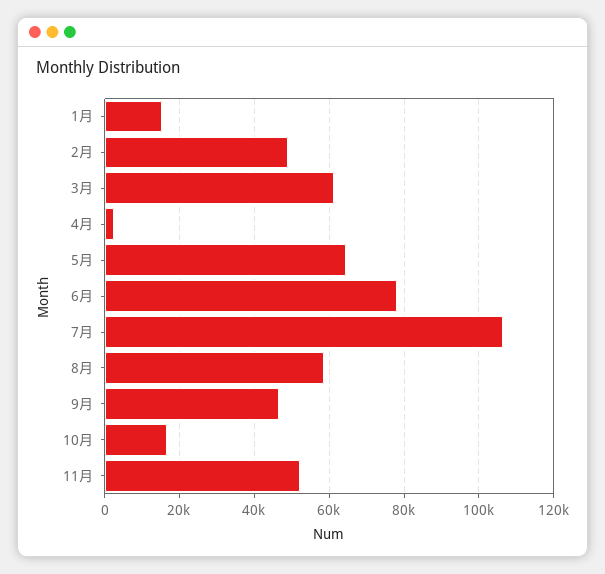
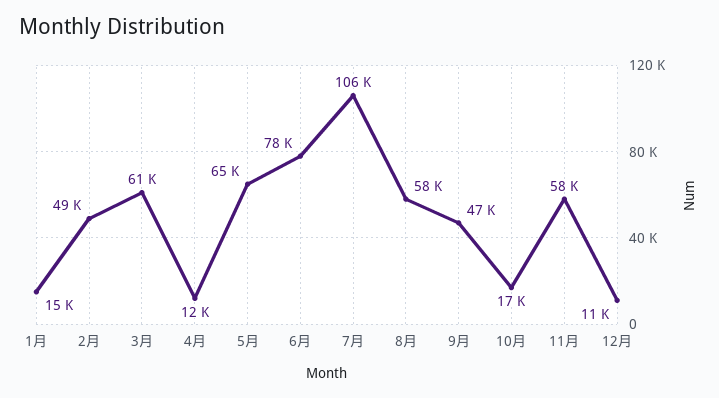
4月: 2000 -> 12000
11月: 52000 -> 58000
12月: none -> 11000

